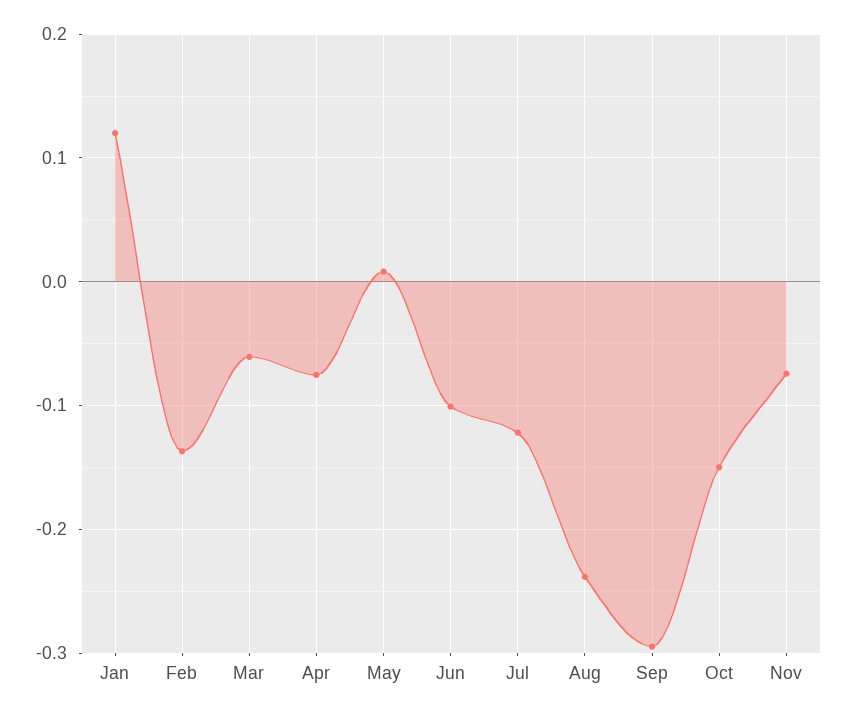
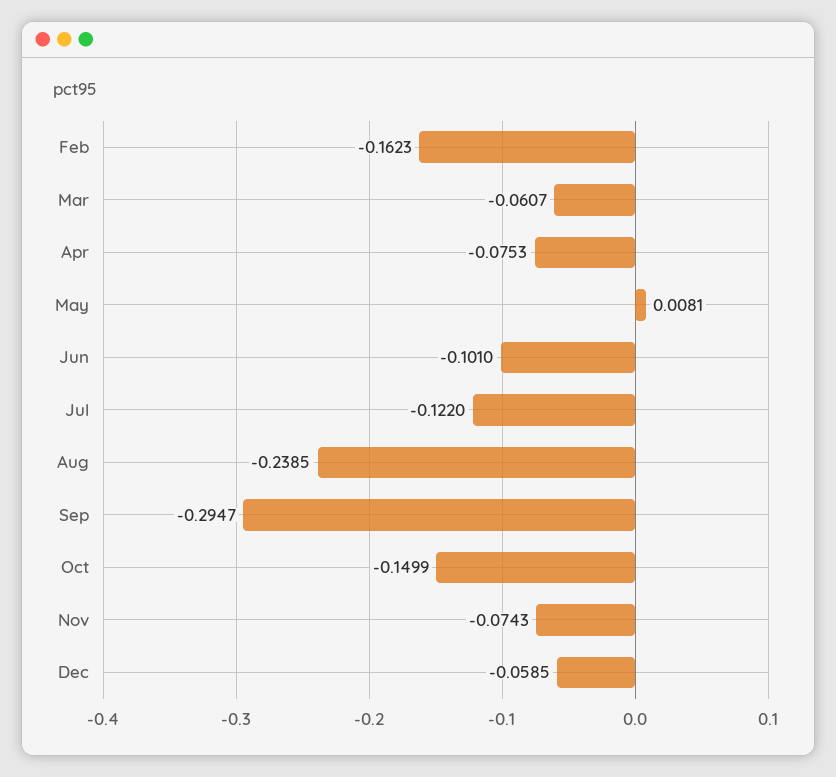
Jan: 0.12 -> none
Feb: -0.14 -> -0.1623
Dec: none -> -0.0585

